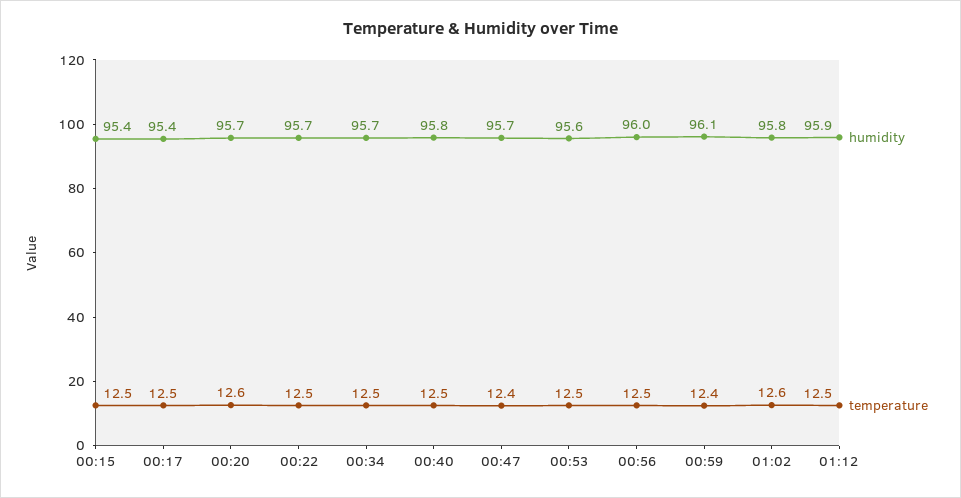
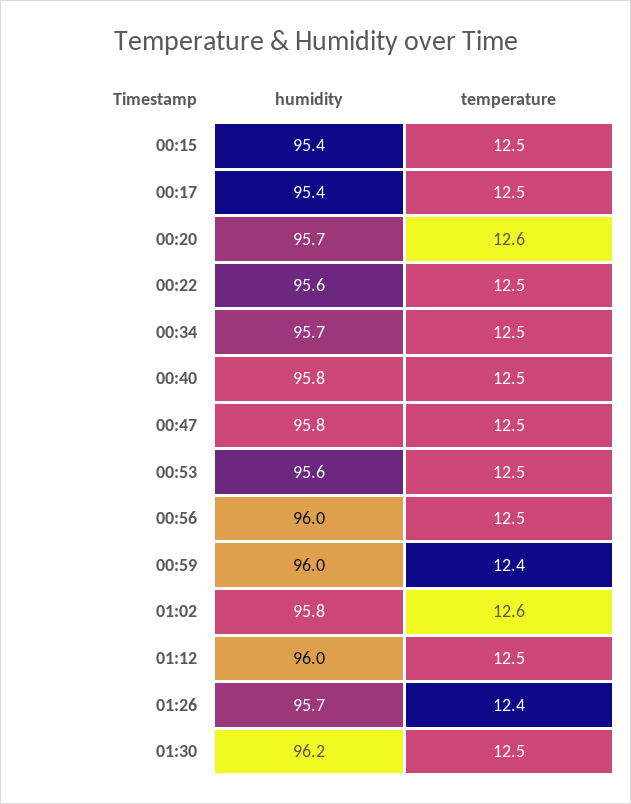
humidity, 00:22: 95.7 -> 95.6
humidity, 00:47: 95.7 -> 95.8
temperature, 00:47: 12.4 -> 12.5
humidity, 00:59: 96.1 -> 96
humidity, 01:12: 95.9 -> 96
humidity, 01:26: none -> 95.7
temperature, 01:26: none -> 12.4
humidity, 01:30: none -> 96.2
temperature, 01:30: none -> 12.5

